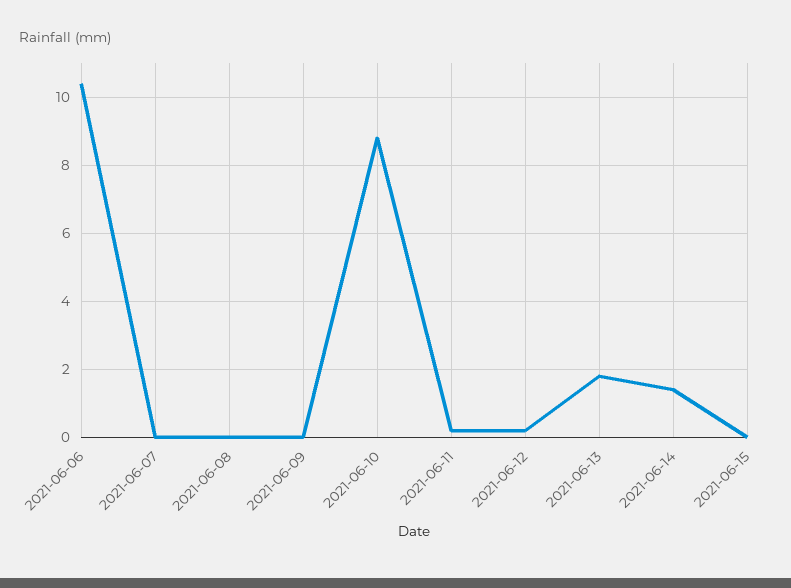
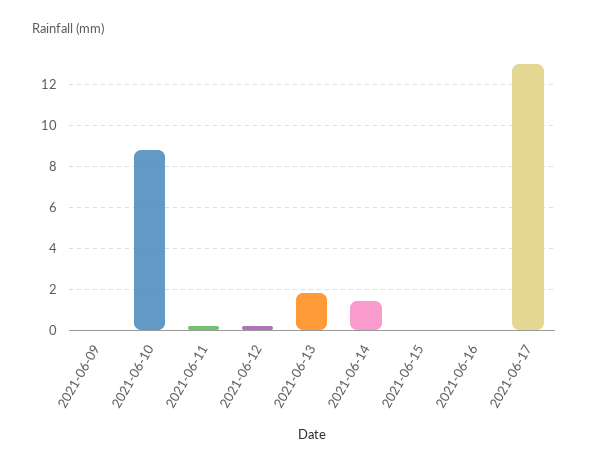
2021-06-06: 10.5 -> none
2021-06-07: 0 -> none
2021-06-08: 0 -> none
2021-06-16: none -> 0
2021-06-17: none -> 13

